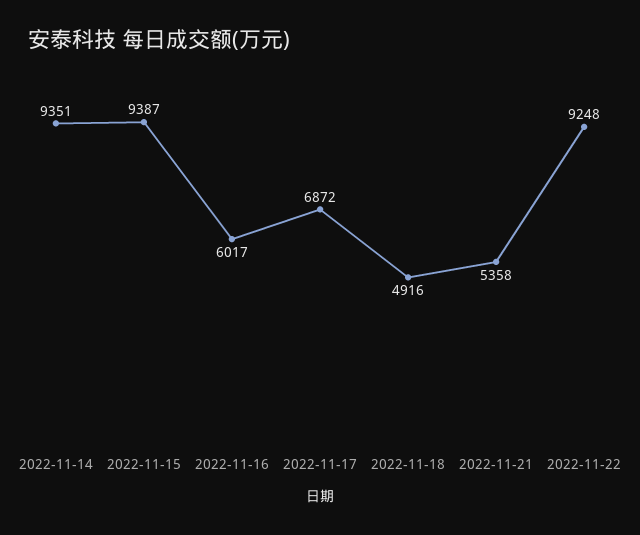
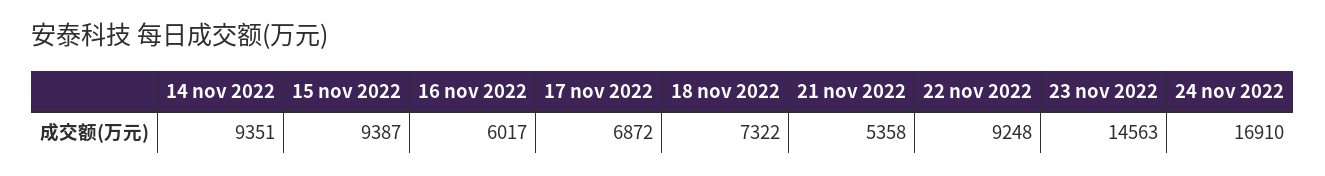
2022-11-18: 4916 -> 7322
23 nov 2022: none -> 14563
24 nov 2022: none -> 16910

